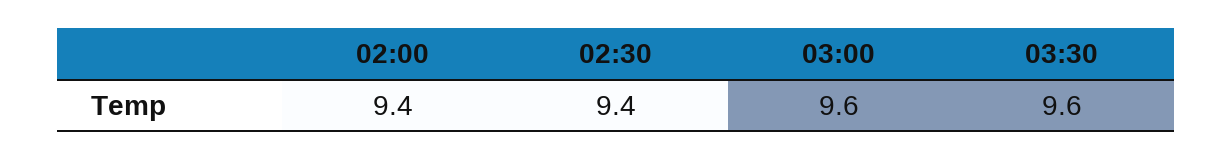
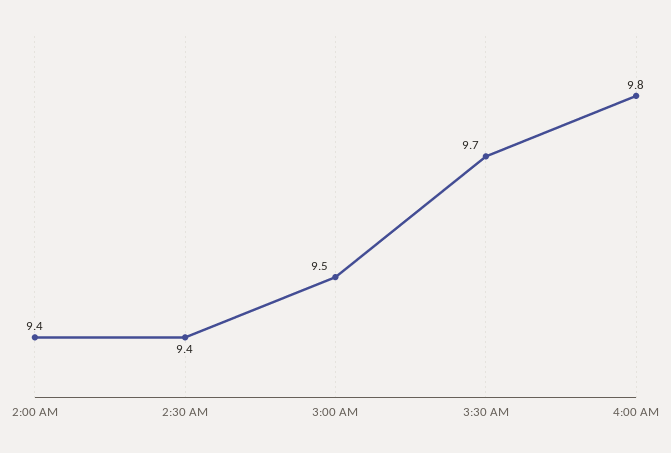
03:00: 9.6 -> 9.5
03:30: 9.6 -> 9.7
4:00 AM: none -> 9.8

